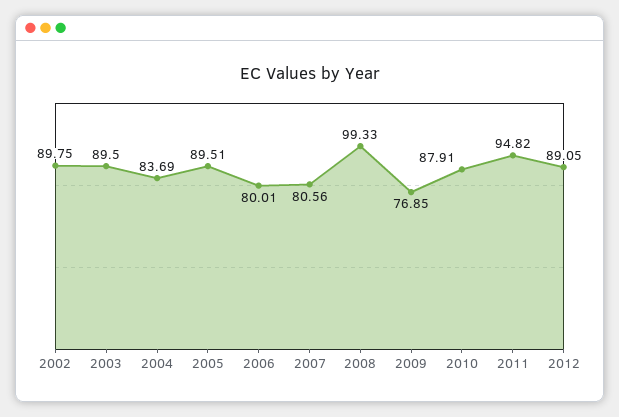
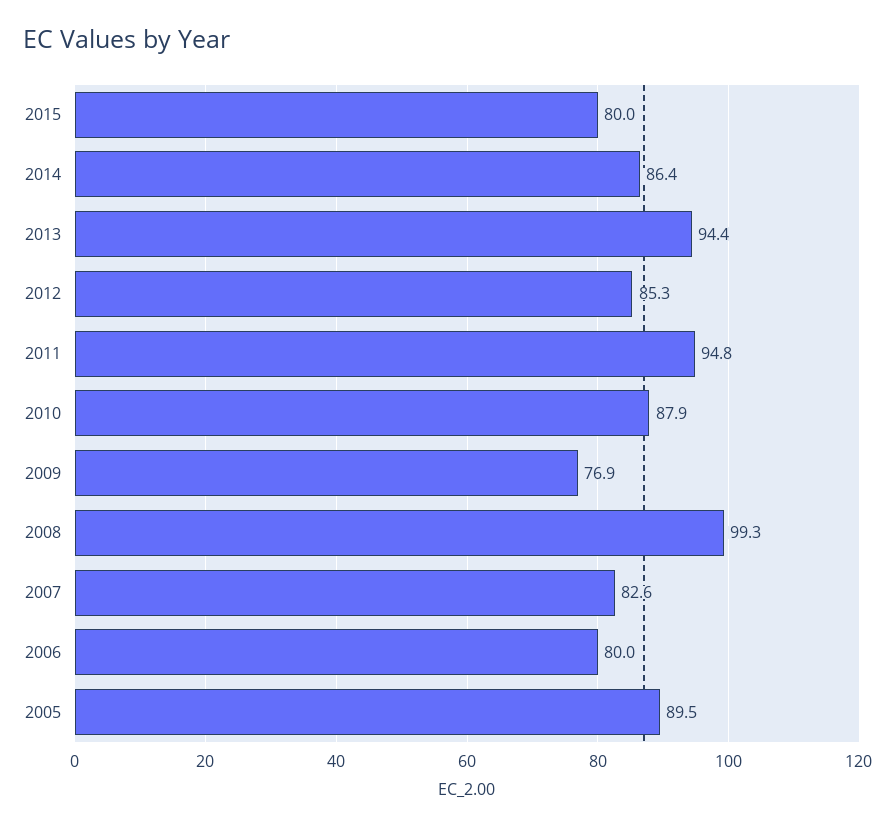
2002: 89.75 -> none
2003: 89.5 -> none
2004: 83.69 -> none
2007: 80.56 -> 82.6
2012: 89.05 -> 85.3
2015: none -> 80
2014: none -> 86.4
2013: none -> 94.4

